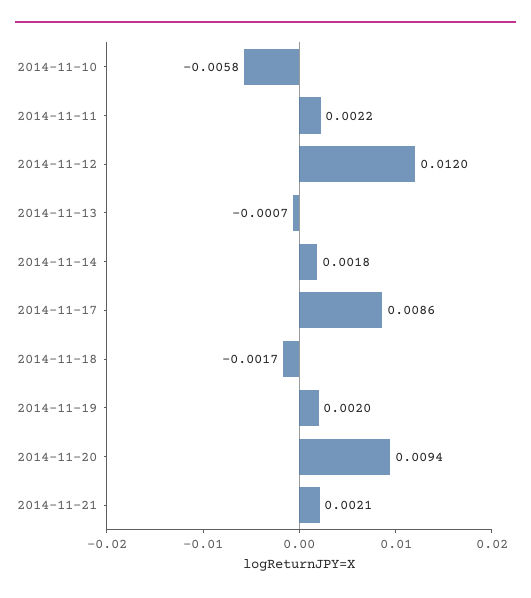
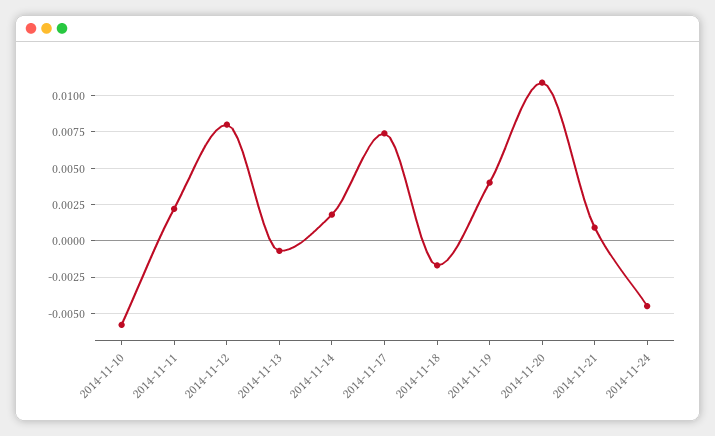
2014-11-12: 0.012 -> 0.008
2014-11-17: 0.0086 -> 0.0075
2014-11-19: 0.002 -> 0.004
2014-11-20: 0.0094 -> 0.011
2014-11-21: 0.0021 -> 0.001
2014-11-24: none -> -0.0045

